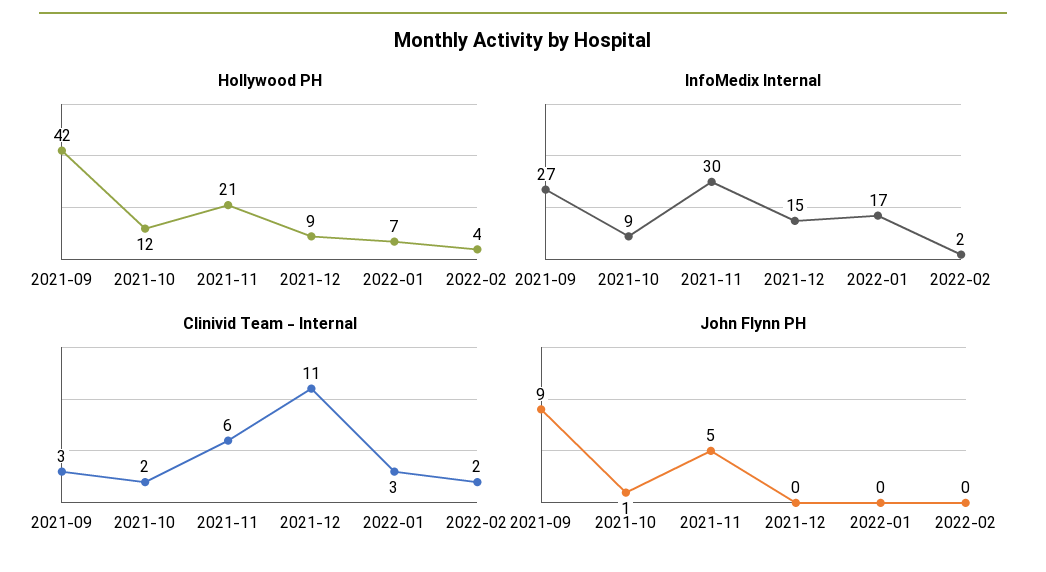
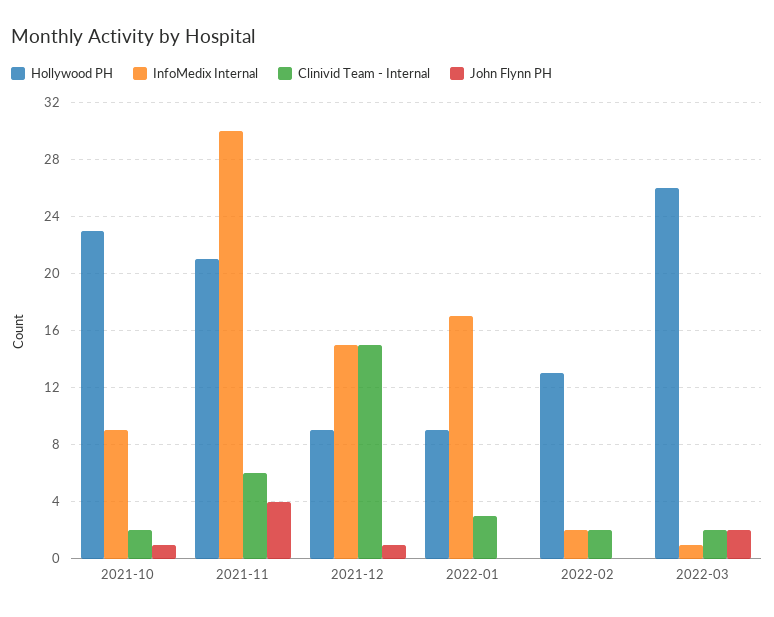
Hollywood PH, 2021-09: 42 -> none
Hollywood PH, 2021-10: 12 -> 23
Hollywood PH, 2022-01: 7 -> 9
Hollywood PH, 2022-02: 4 -> 13
InfoMedix Internal, 2021-09: 27 -> none
Clinivid Team - Internal, 2021-09: 3 -> none
Clinivid Team - Internal, 2021-12: 11 -> 15
John Flynn PH, 2021-09: 9 -> none
John Flynn PH, 2021-11: 5 -> 4
John Flynn PH, 2021-12: 0 -> 1
Hollywood PH, 2022-03: none -> 26
InfoMedix Internal, 2022-03: none -> 1
Clinivid Team - Internal, 2022-03: none -> 2
John Flynn PH, 2022-03: none -> 2

